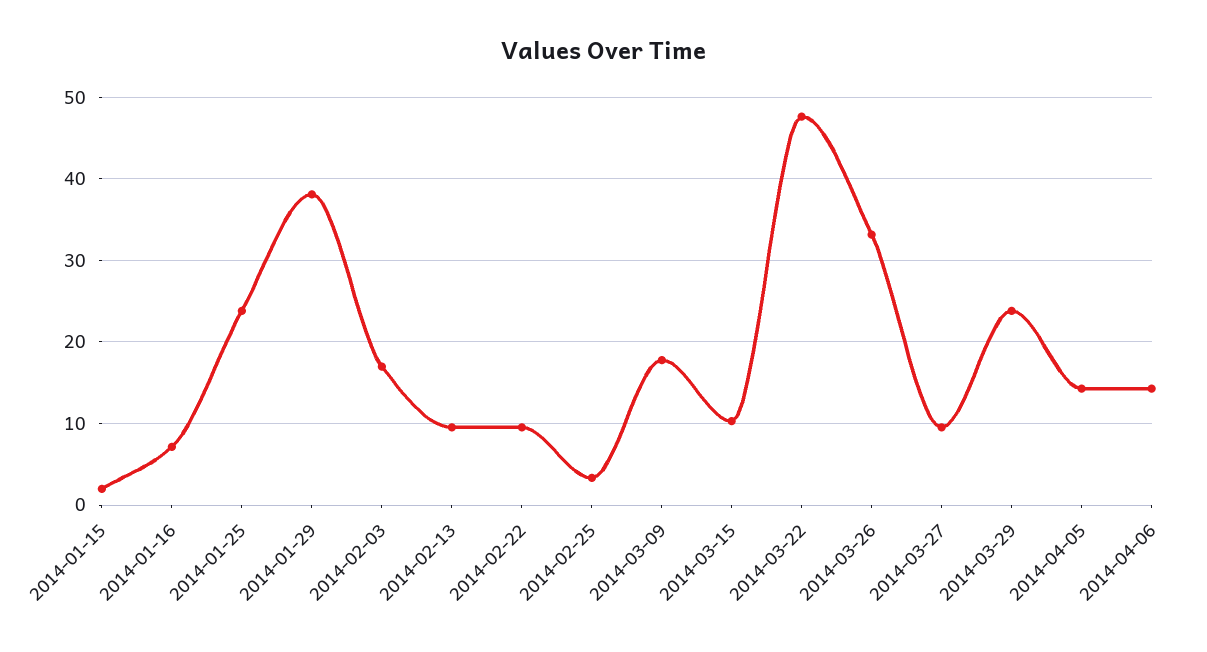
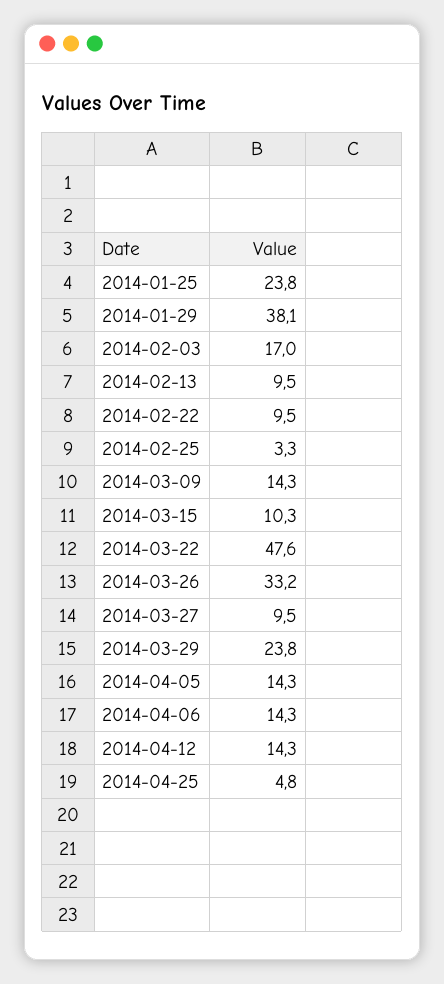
2014-01-15: 2 -> none
2014-01-16: 7 -> none
2014-03-09: 18 -> 14.3
2014-04-12: none -> 14.3
2014-04-25: none -> 4.8

